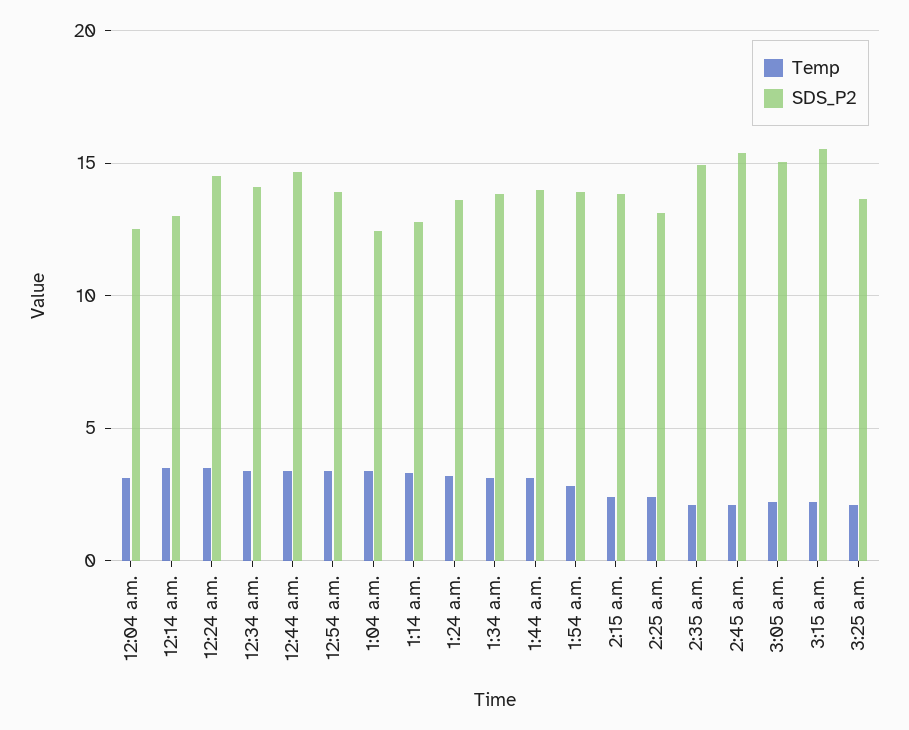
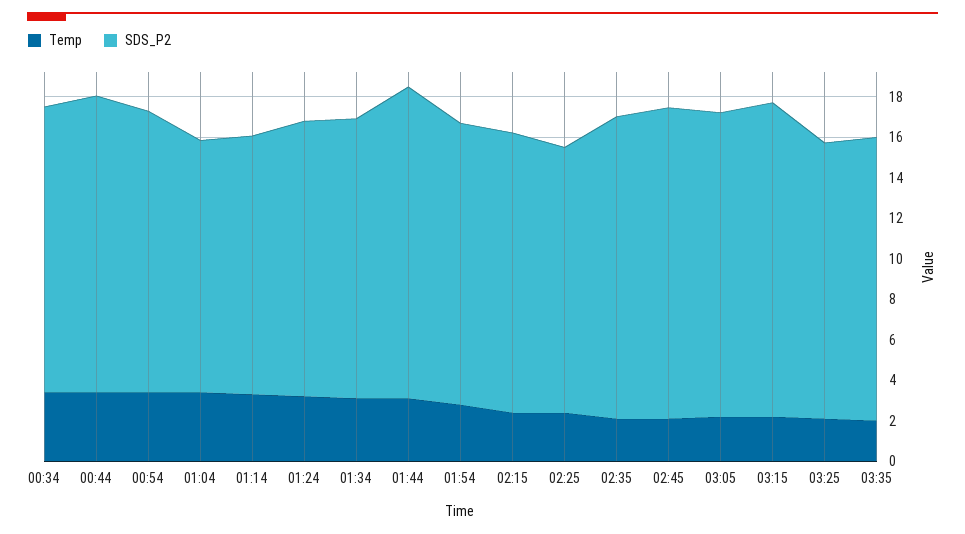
Temp, 12:04 a.m.: 3 -> none
SDS_P2, 12:04 a.m.: 12.5 -> none
Temp, 12:14 a.m.: 3.5 -> none
SDS_P2, 12:14 a.m.: 13 -> none
Temp, 12:24 a.m.: 3.5 -> none
SDS_P2, 12:24 a.m.: 14.5 -> none
SDS_P2, 1:44 a.m.: 14 -> 15.5
Temp, 03:35: none -> 2
SDS_P2, 03:35: none -> 14

